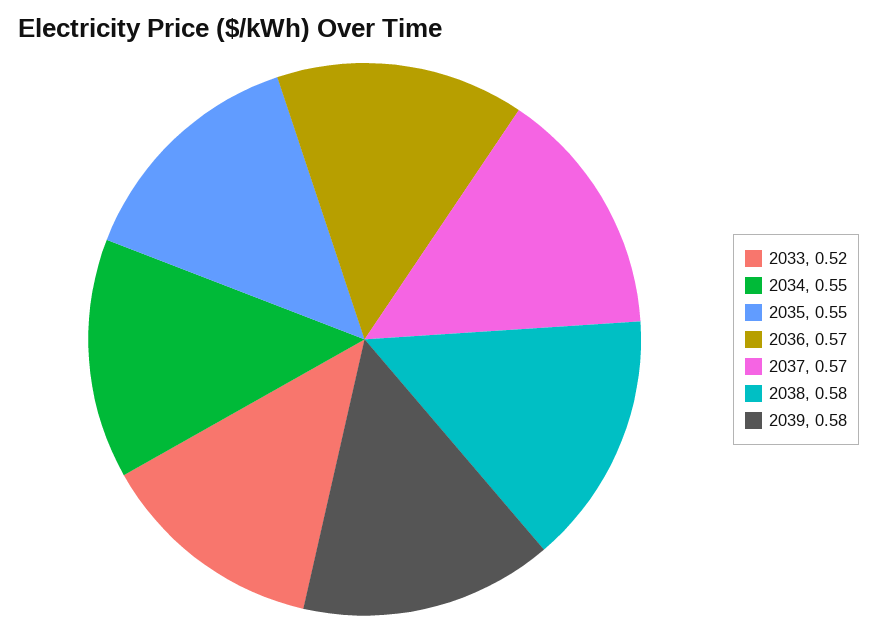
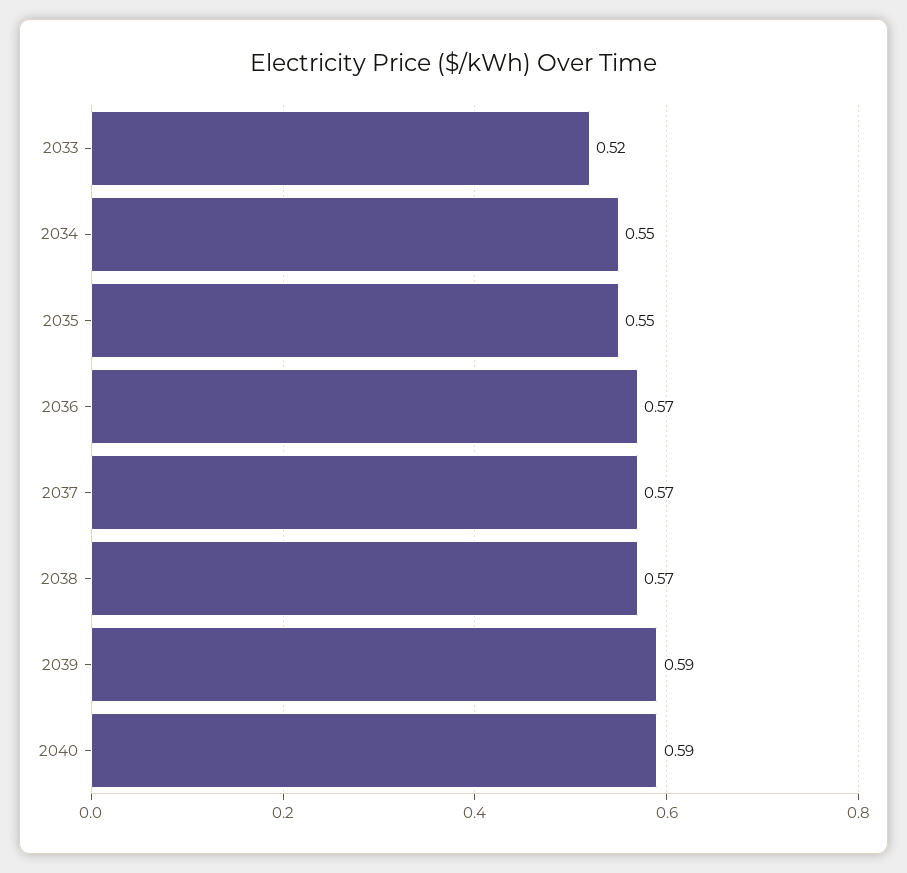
2038: 0.58 -> 0.57
2039: 0.58 -> 0.59
2040: none -> 0.59

